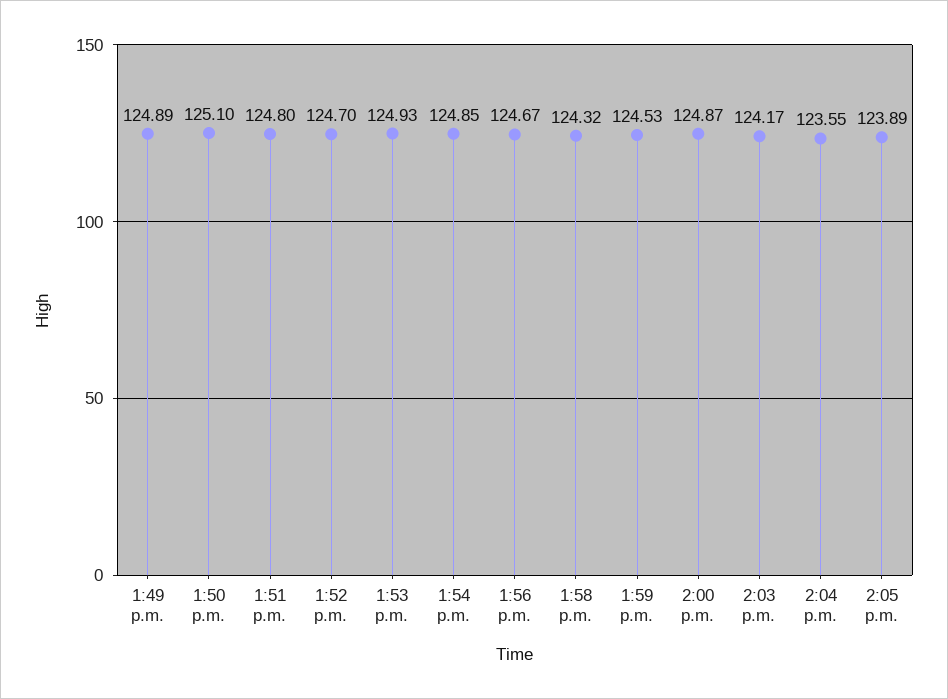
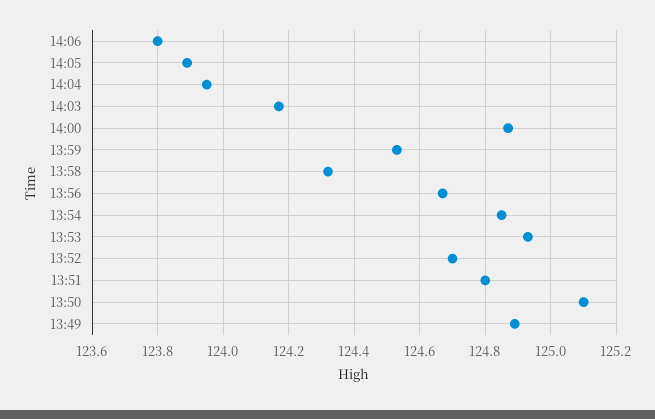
2:04 p.m.: 123.55 -> 123.95
14:06: none -> 123.8

